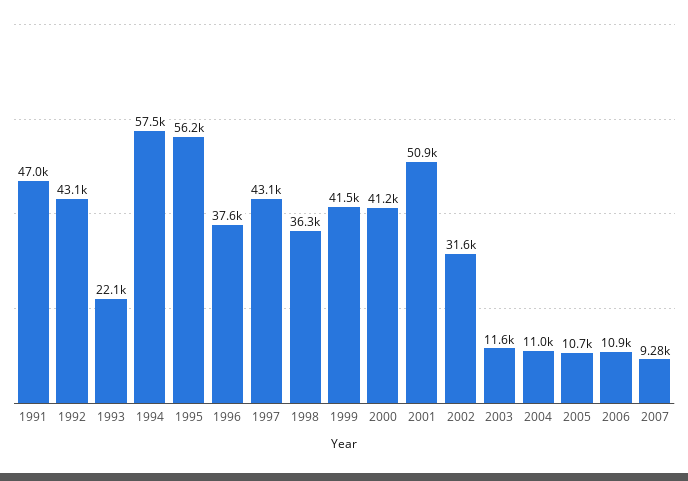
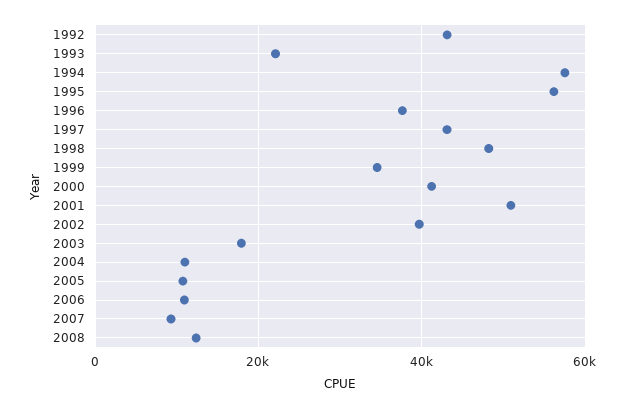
1991: 47000 -> none
1998: 36300 -> 48000
1999: 41500 -> 34000
2002: 31600 -> 40000
2003: 11600 -> 18000
2008: none -> 12000

